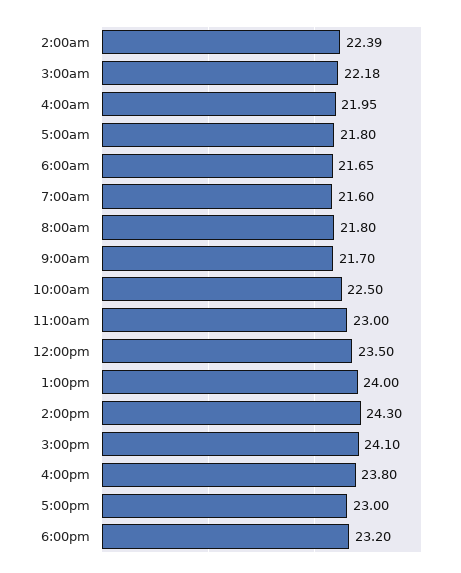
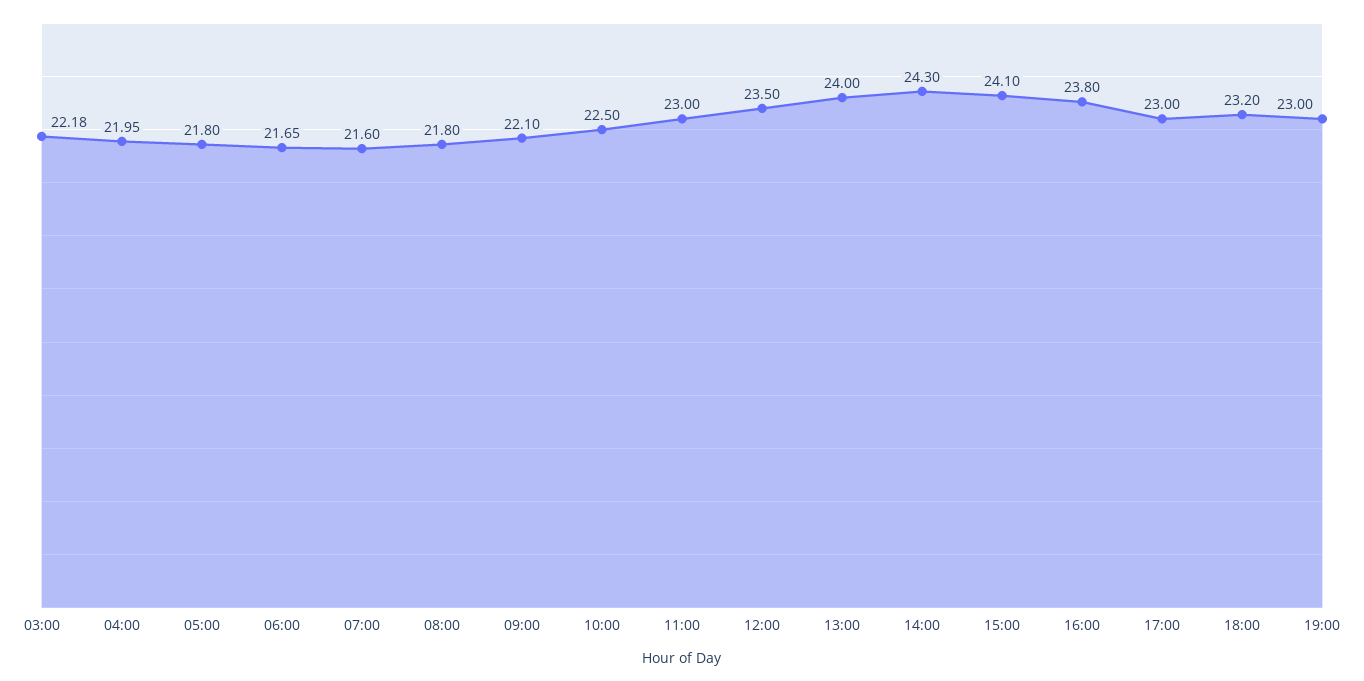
2:00am: 22.39 -> none
9:00am: 21.7 -> 22.1
19:00: none -> 23

